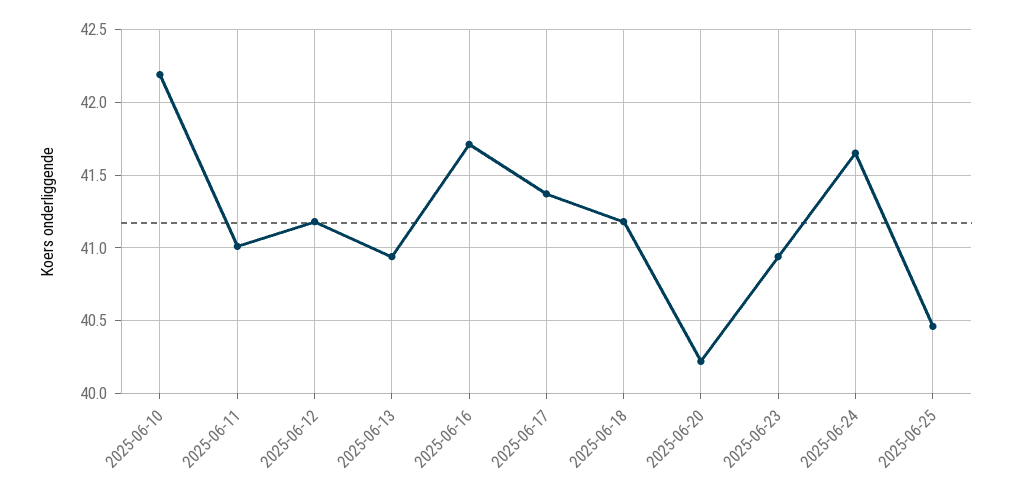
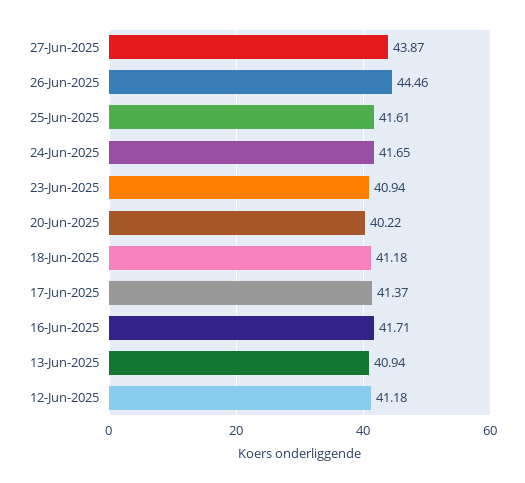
2025-06-10: 42.2 -> none
2025-06-11: 41 -> none
2025-06-25: 40.45 -> 41.61
27-Jun-2025: none -> 43.87
26-Jun-2025: none -> 44.46

